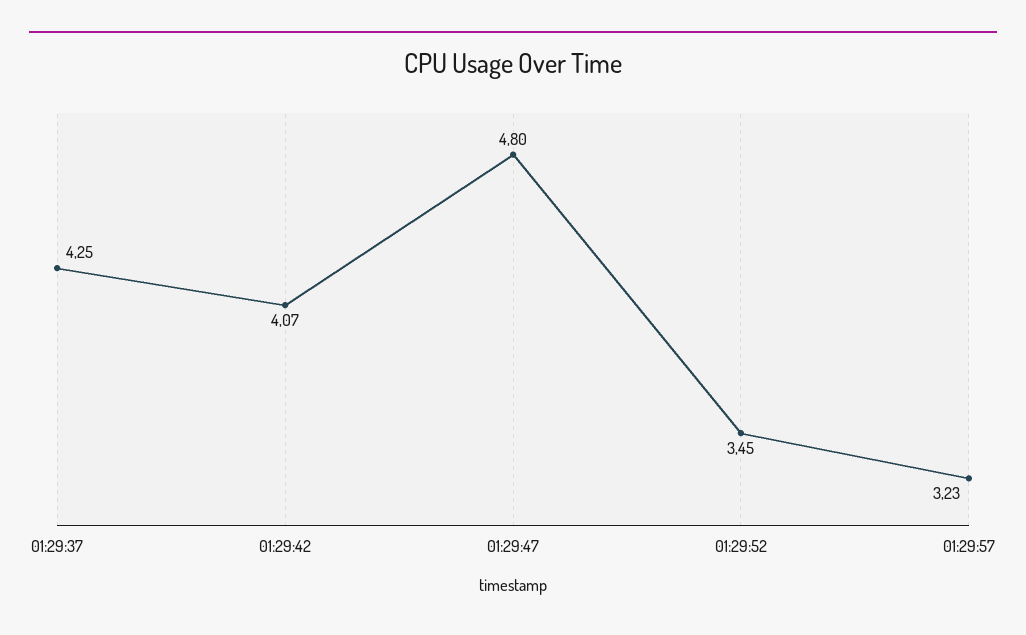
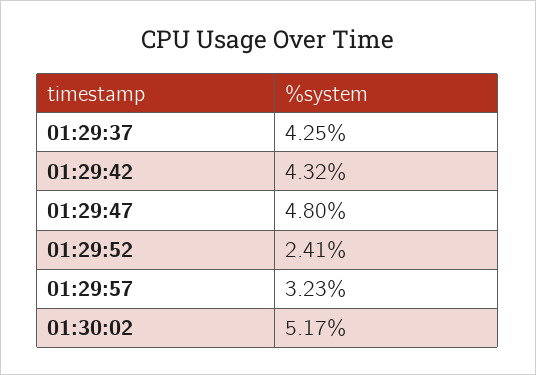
01:29:42: 4.07 -> 4.32
01:29:52: 3.45 -> 2.41
01:30:02: none -> 5.17

